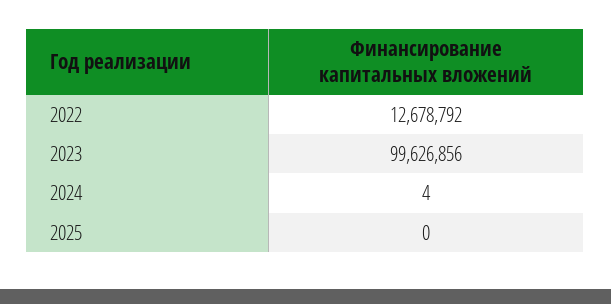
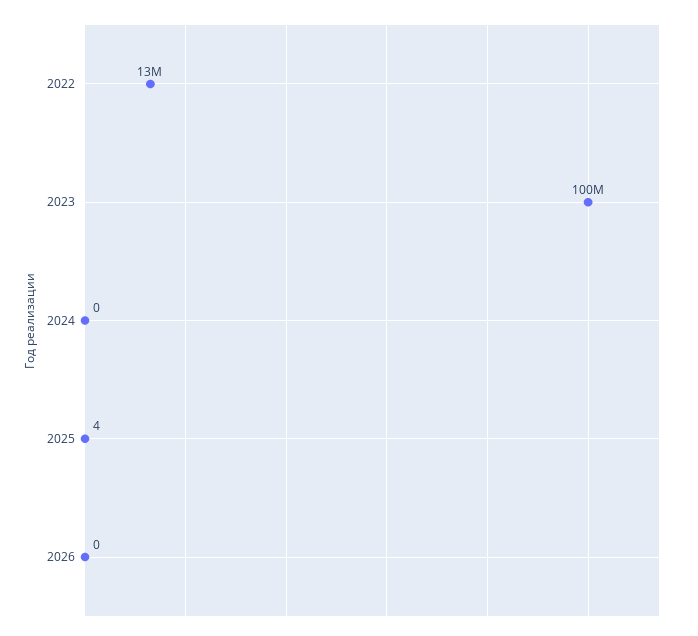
2024: 4 -> 0
2025: 0 -> 4
2026: none -> 0

